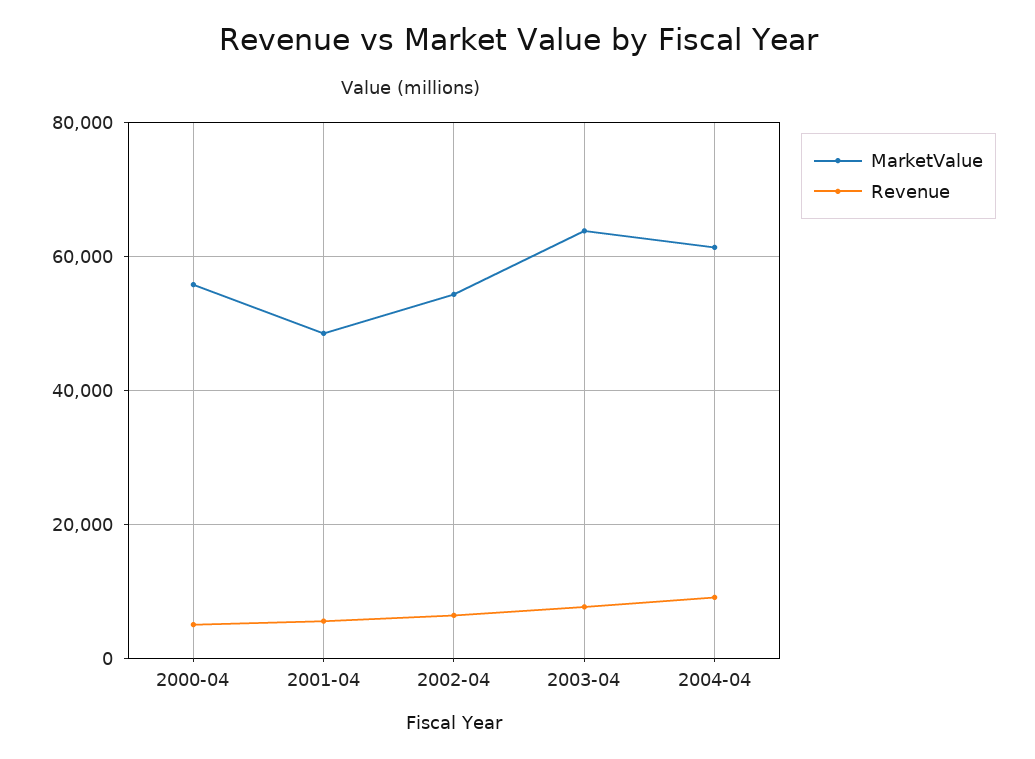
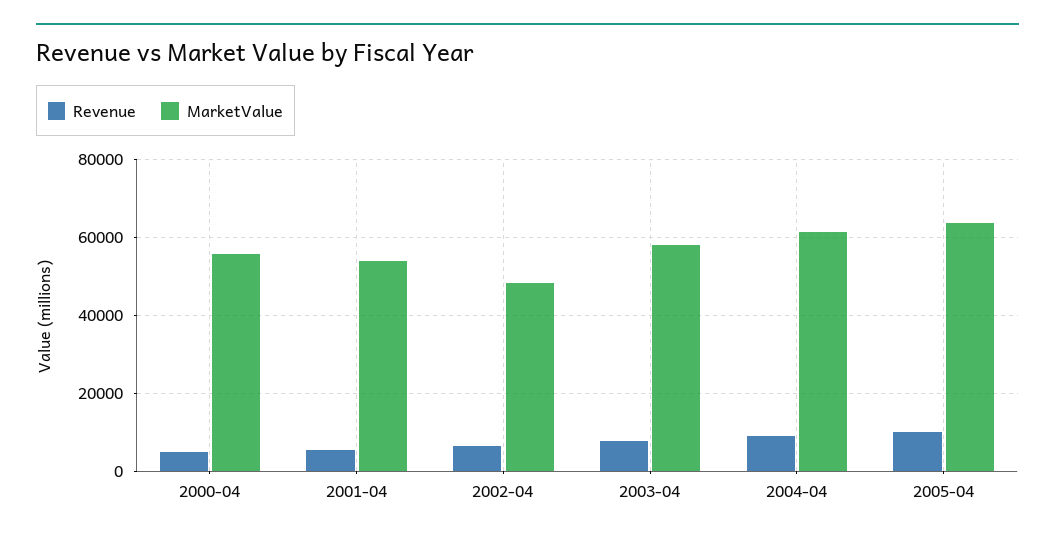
MarketValue, 2001-04: 48000 -> 54000
MarketValue, 2002-04: 54000 -> 48000
MarketValue, 2003-04: 64000 -> 58000
Revenue, 2005-04: none -> 10000
MarketValue, 2005-04: none -> 64000

